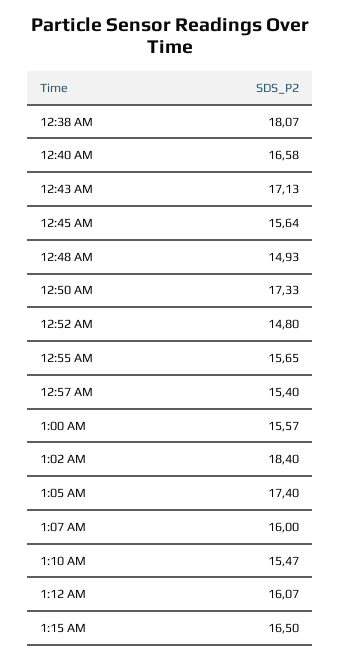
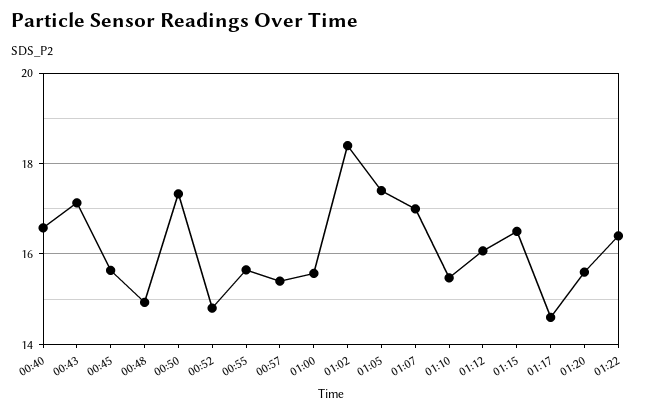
12:38 AM: 18.07 -> none
1:07 AM: 16 -> 17
01:17: none -> 14.6
01:20: none -> 15.6
01:22: none -> 16.4

